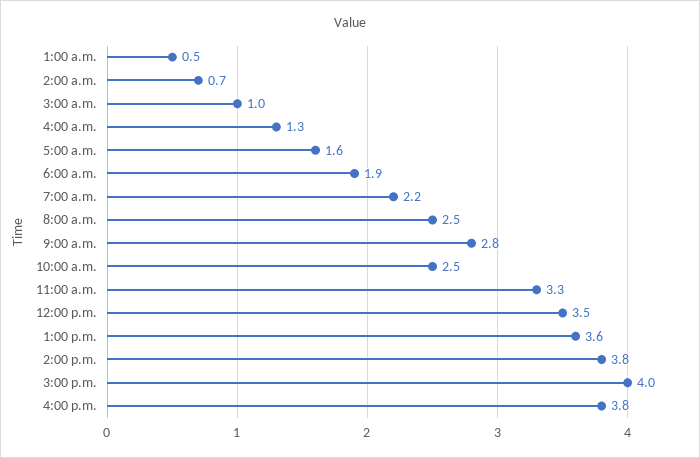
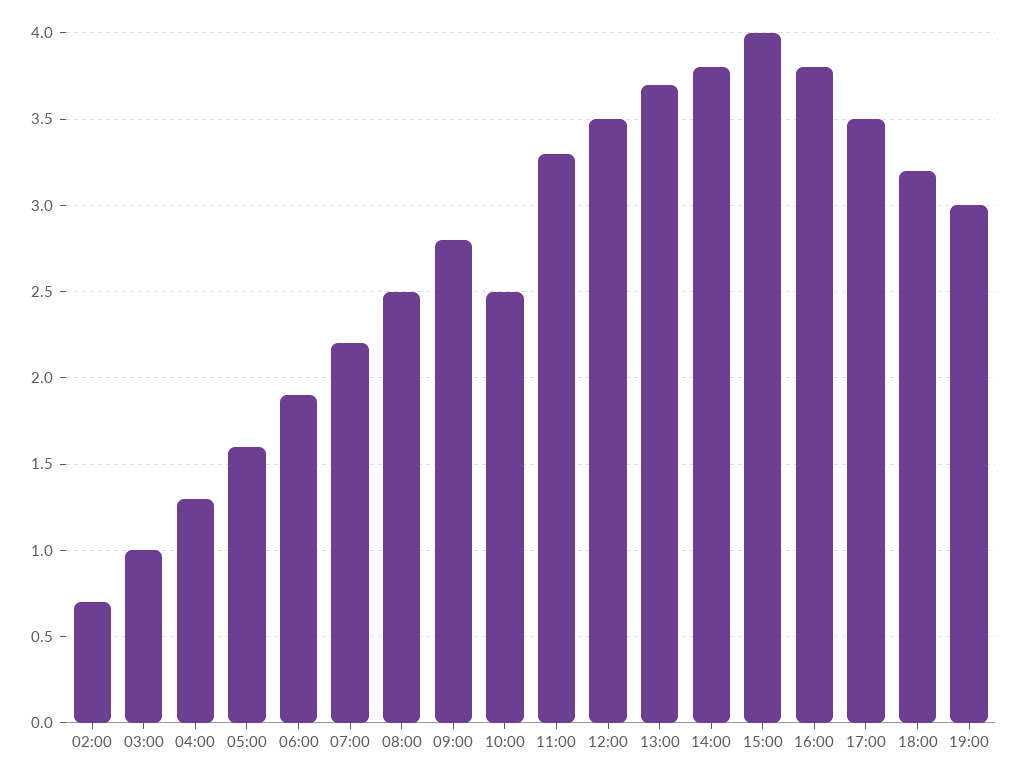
1:00 a.m.: 0.5 -> none
1:00 p.m.: 3.6 -> 3.7
17:00: none -> 3.5
18:00: none -> 3.2
19:00: none -> 3

